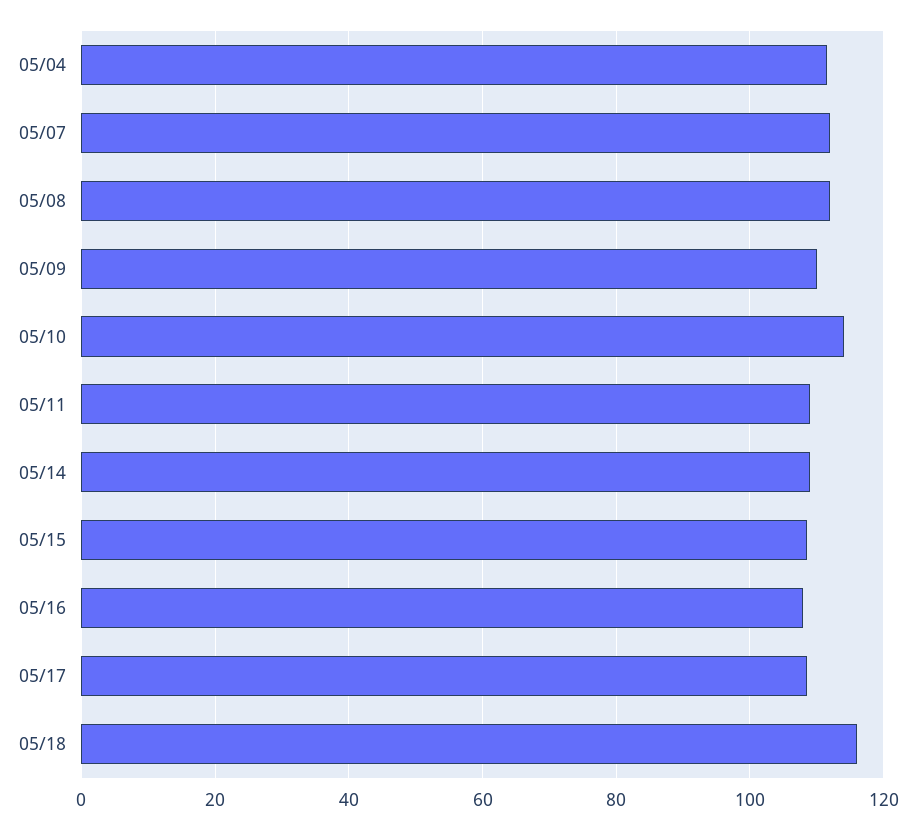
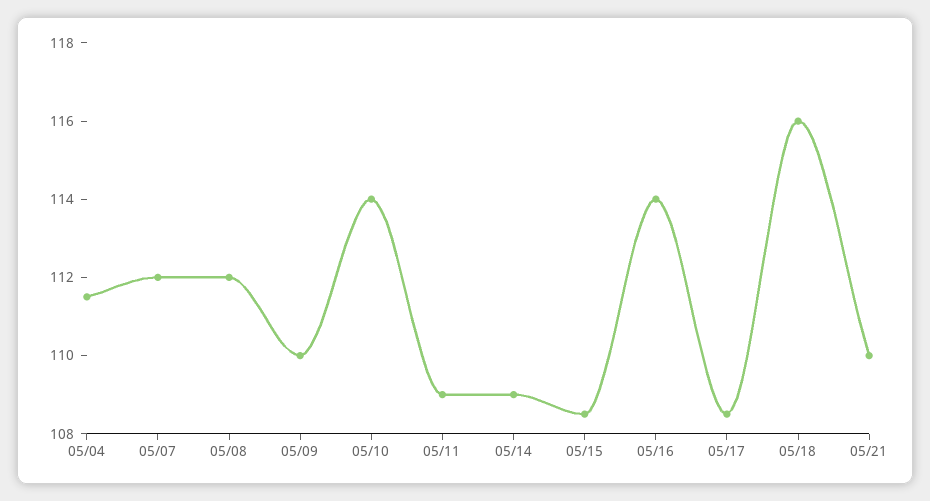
05/16: 108 -> 114
05/21: none -> 110

